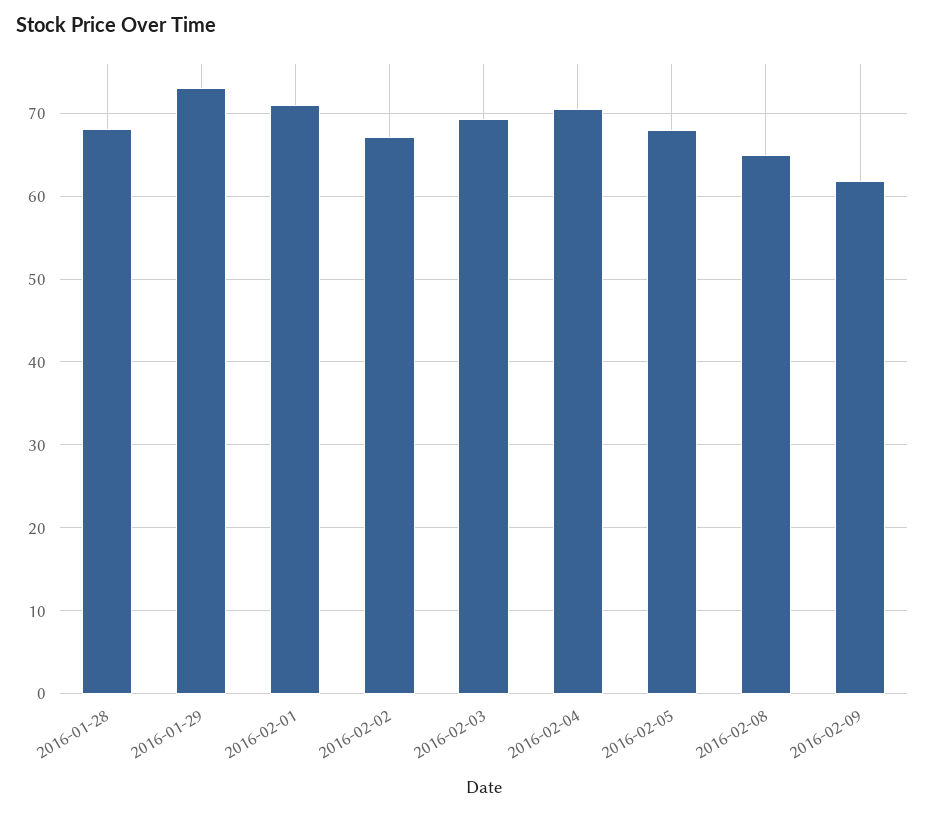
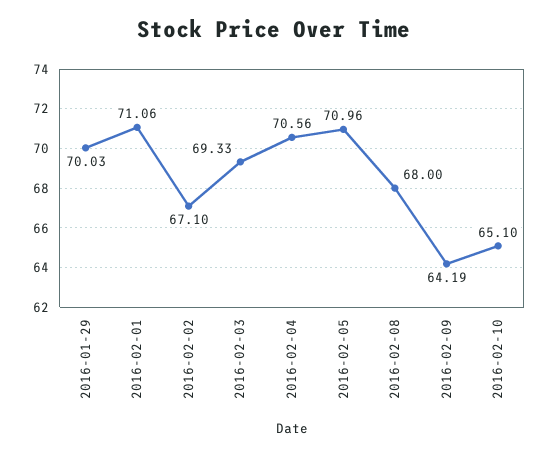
2016-01-28: 68 -> none
2016-01-29: 73 -> 70.03
2016-02-05: 68 -> 70.96
2016-02-08: 65 -> 68
2016-02-09: 62 -> 64.19
2016-02-10: none -> 65.1

